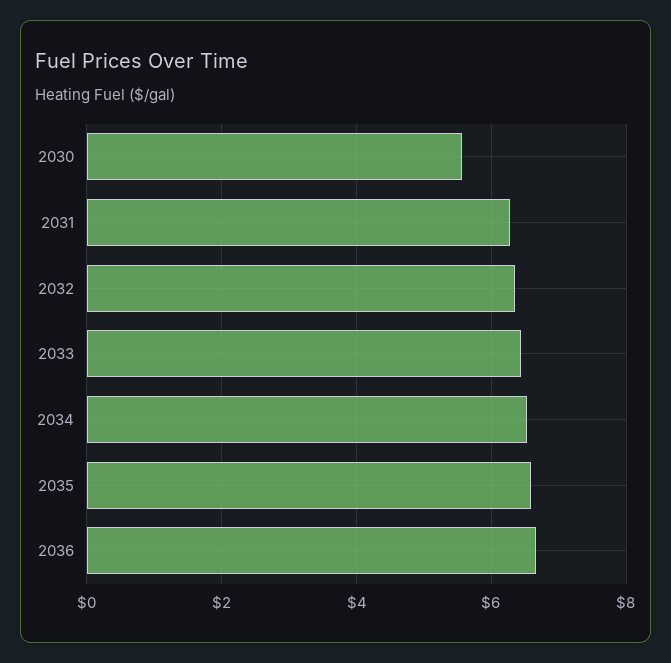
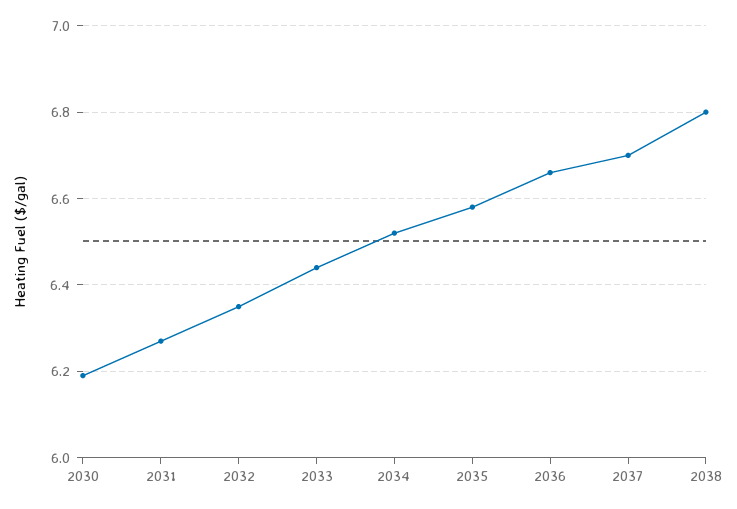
2030: 5.6 -> 6.2
2037: none -> 6.7
2038: none -> 6.8

